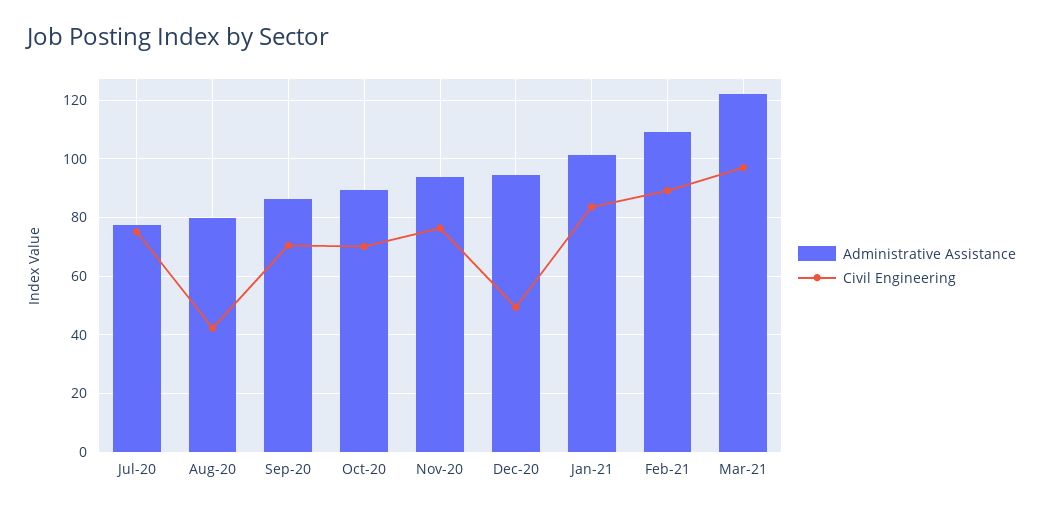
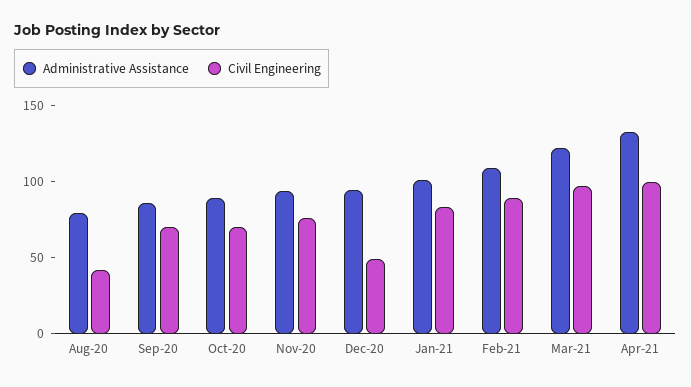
Administrative Assistance, Jul-20: 77.5 -> none
Civil Engineering, Jul-20: 75 -> none
Administrative Assistance, Apr-21: none -> 130
Civil Engineering, Apr-21: none -> 100

